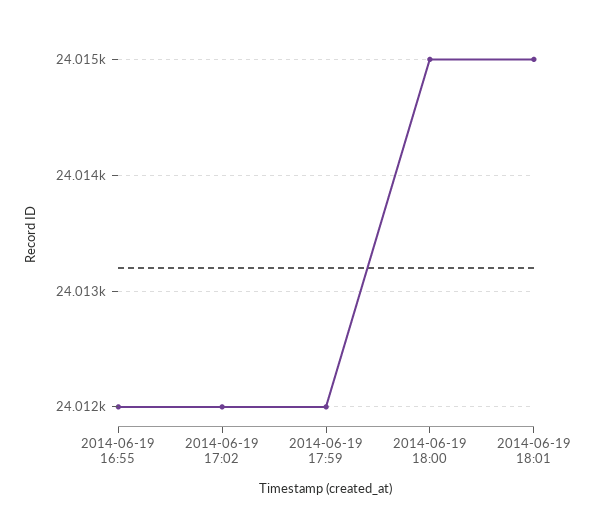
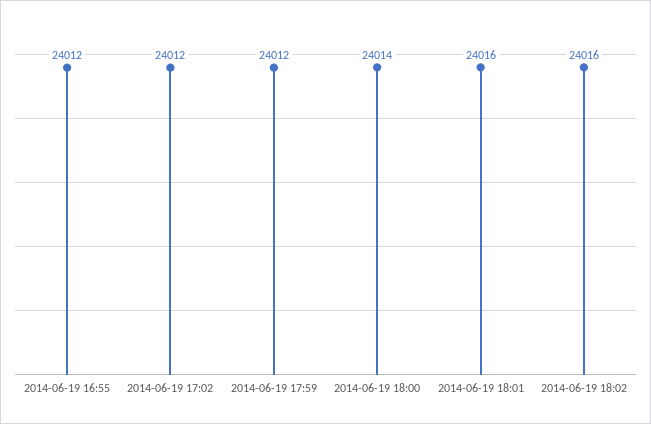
2014-06-19 18:00: 24015 -> 24014
2014-06-19 18:01: 24015 -> 24016
2014-06-19 18:02: none -> 24016

